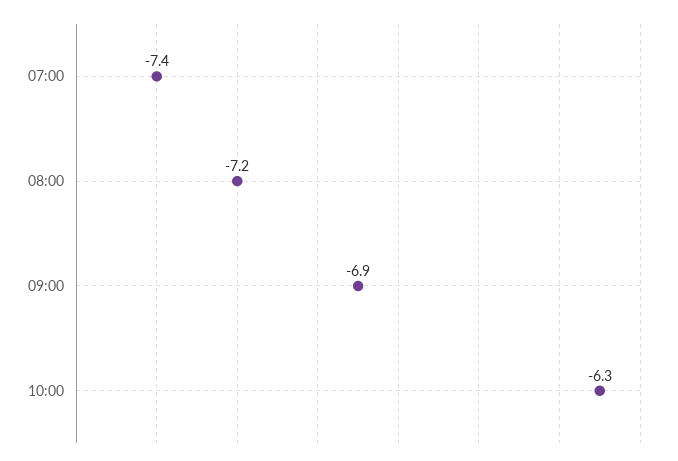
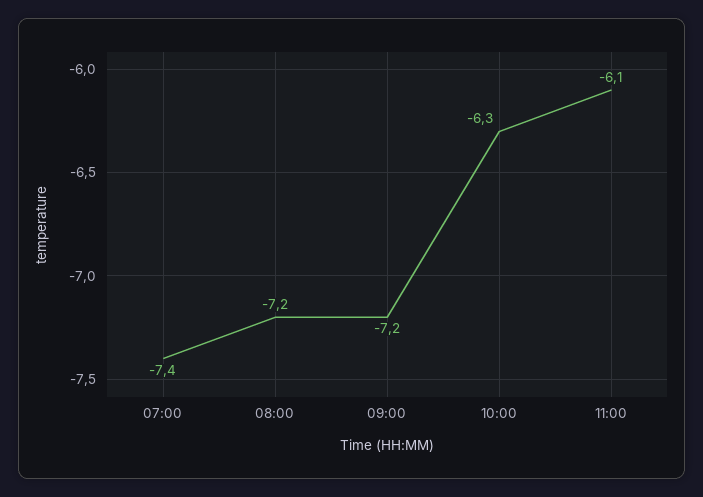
09:00: -6.9 -> -7.2
11:00: none -> -6.1

